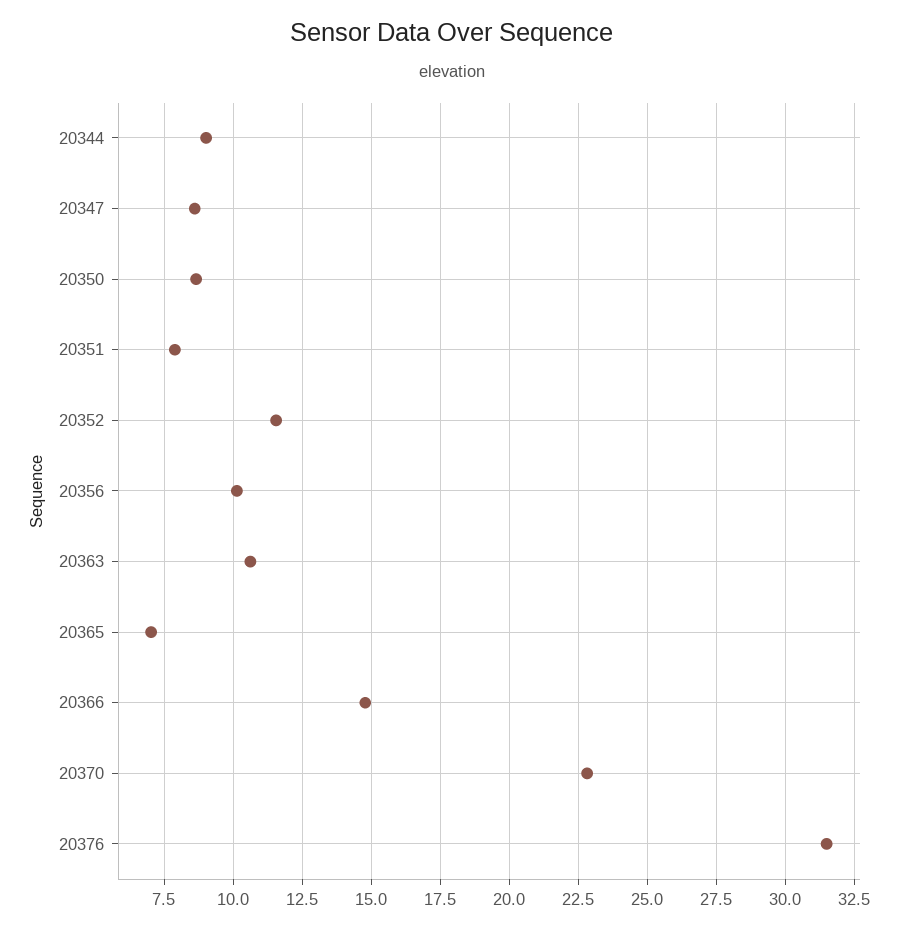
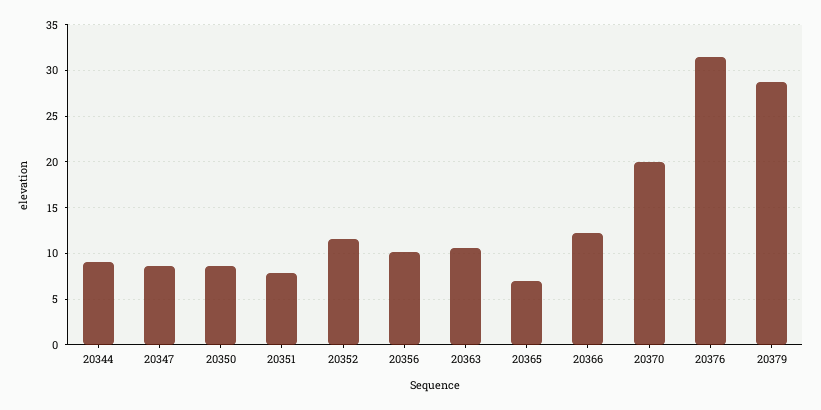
20366: 14.75 -> 12
20370: 22.75 -> 20
20379: none -> 29

